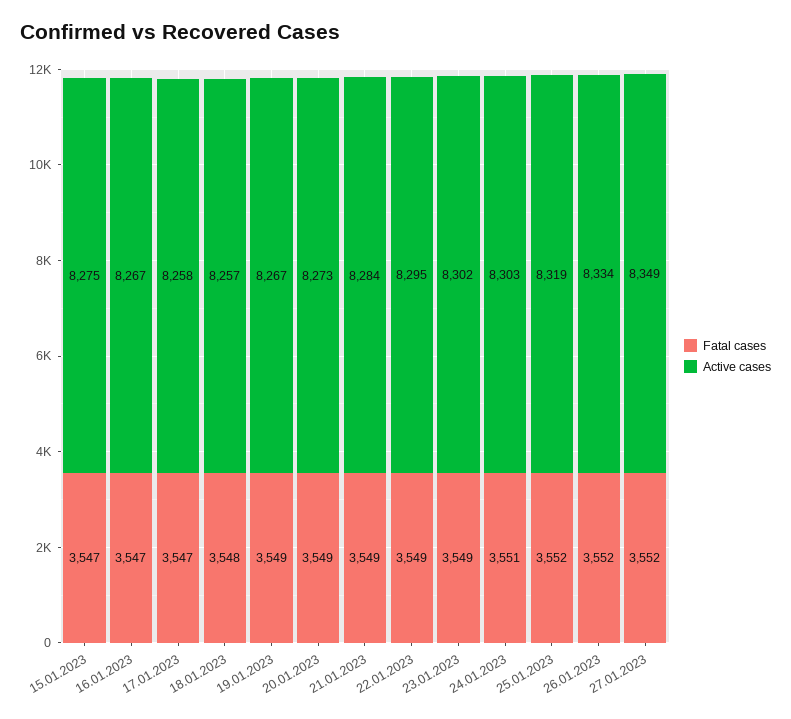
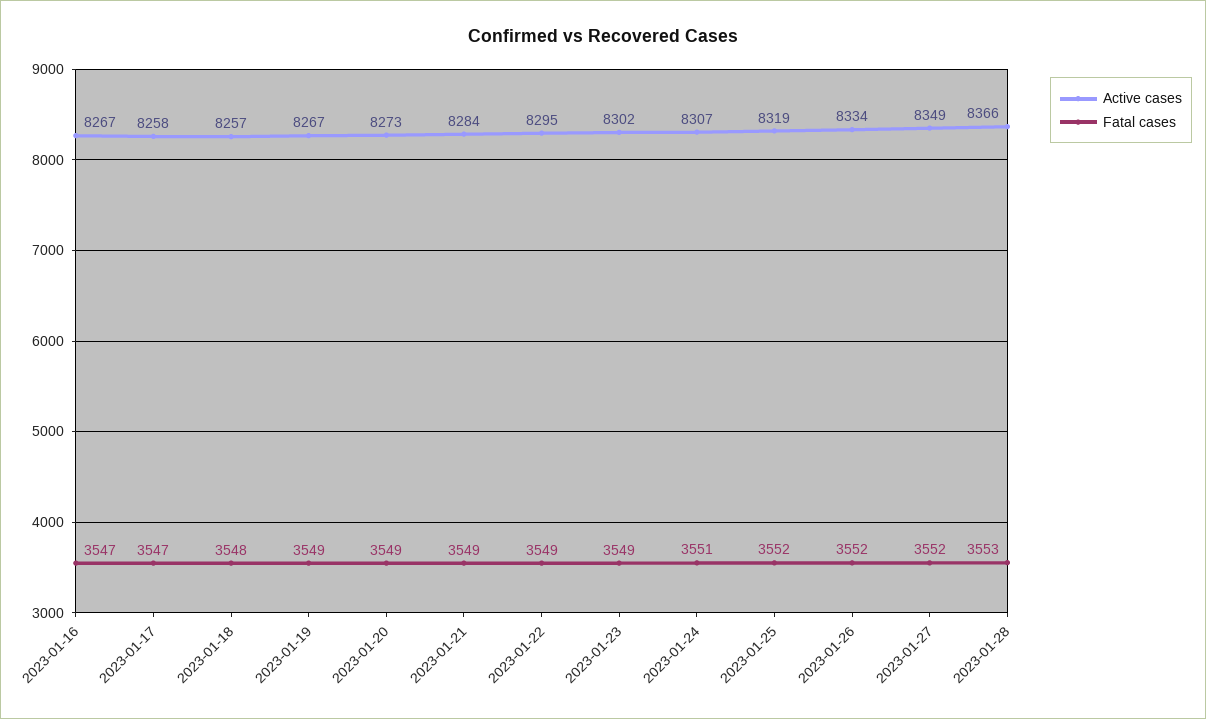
Fatal cases, 15.01.2023: 3547 -> none
Active cases, 15.01.2023: 8275 -> none
Active cases, 24.01.2023: 8303 -> 8307
Active cases, 2023-01-28: none -> 8366
Fatal cases, 2023-01-28: none -> 3553

